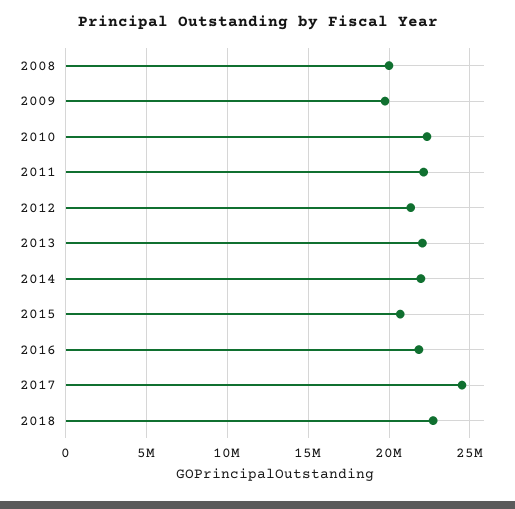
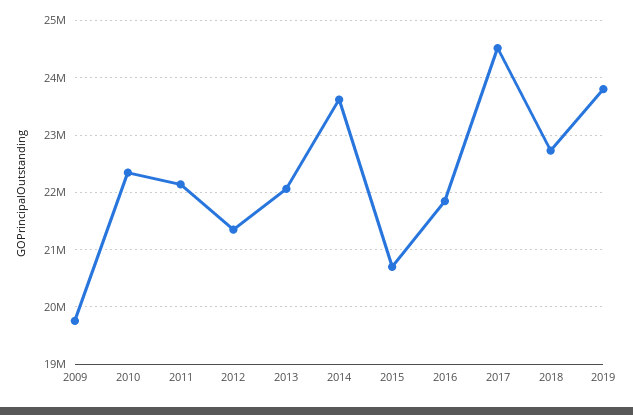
2008: 20000000 -> none
2014: 22000000 -> 23600000
2019: none -> 23800000

